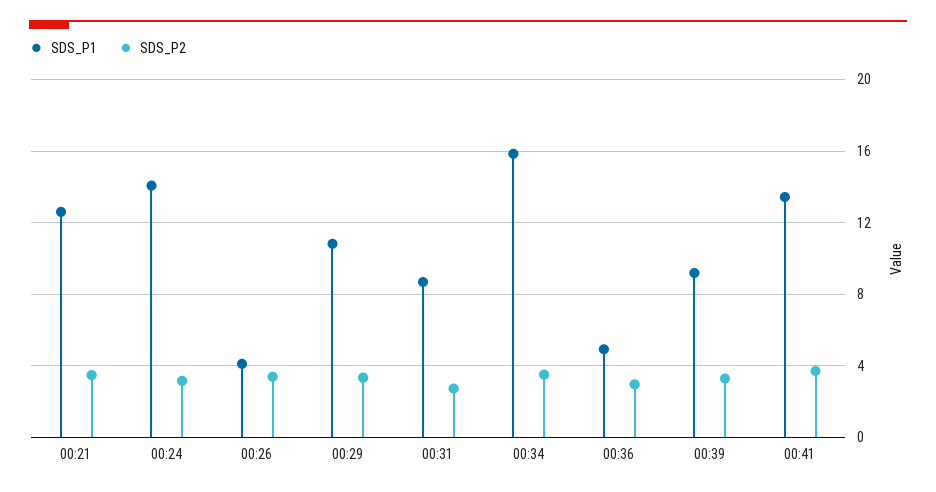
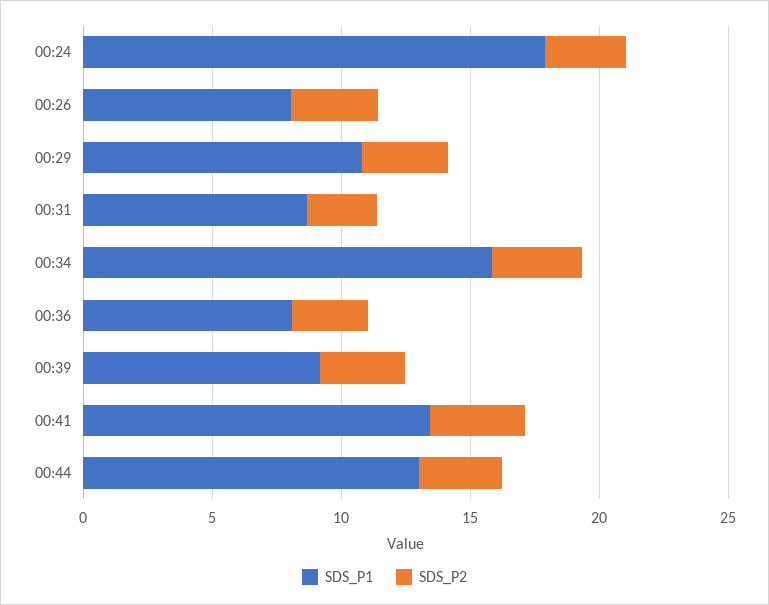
SDS_P1, 00:21: 12.5 -> none
SDS_P2, 00:21: 3.5 -> none
SDS_P1, 00:24: 14 -> 18
SDS_P1, 00:26: 4 -> 8
SDS_P1, 00:36: 5 -> 8
SDS_P1, 00:44: none -> 13
SDS_P2, 00:44: none -> 3

